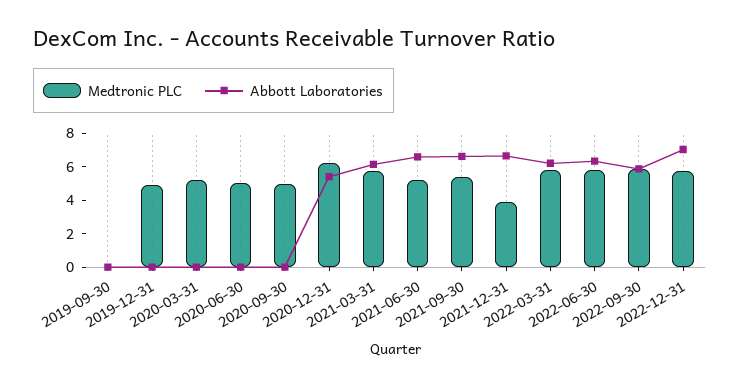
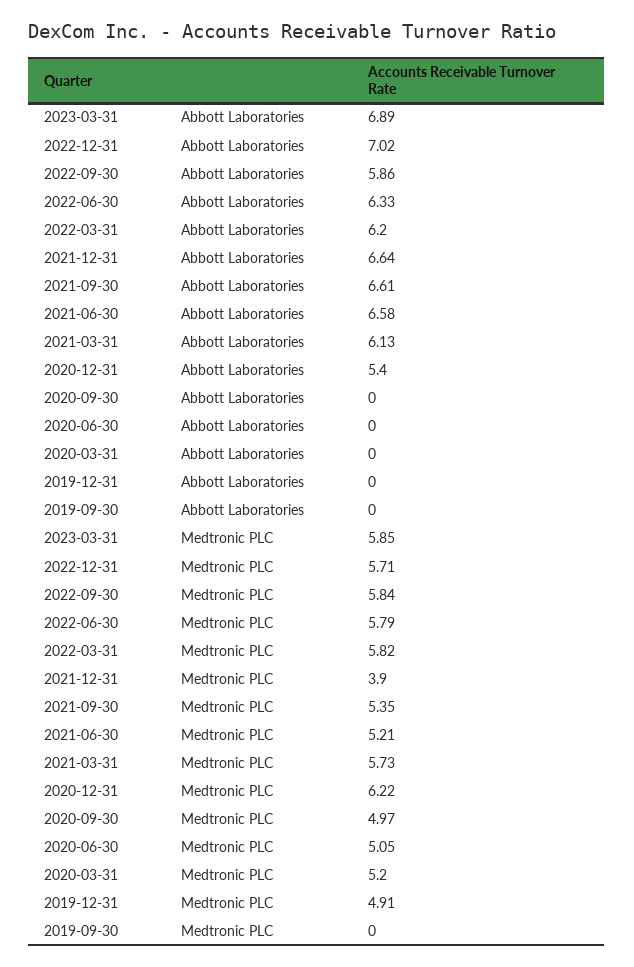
Abbott Laboratories, 2023-03-31: none -> 6.89
Medtronic PLC, 2023-03-31: none -> 5.85

